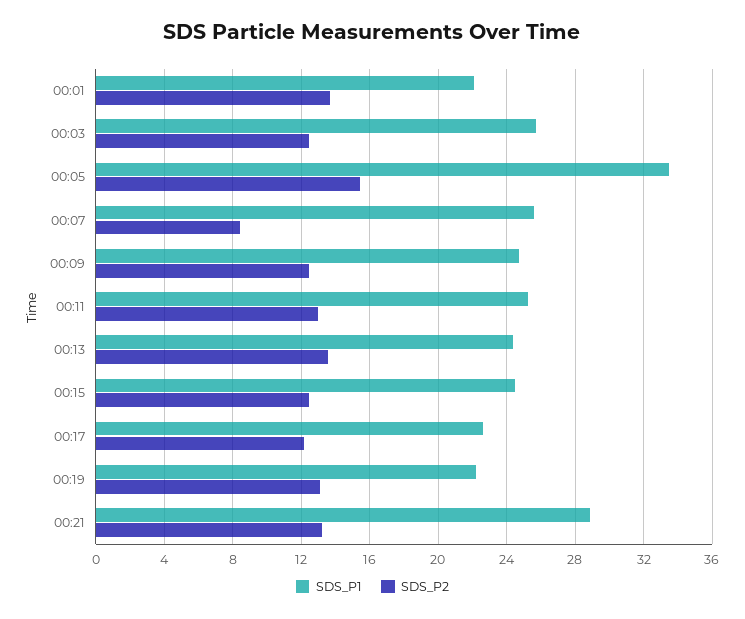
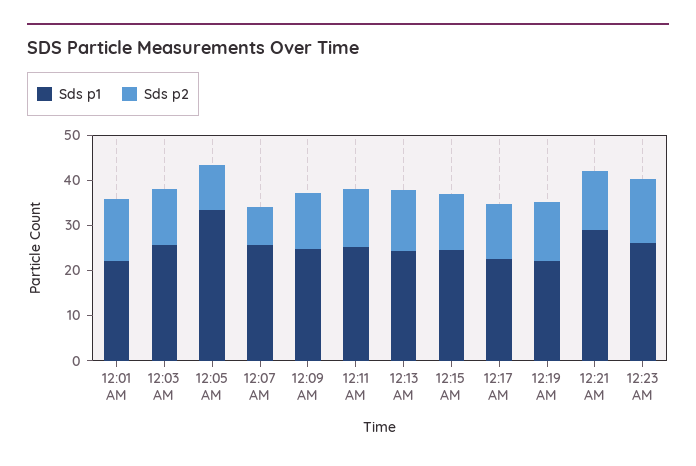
SDS_P2, 00:05: 15.5 -> 10
SDS_P1, 12:23 AM: none -> 26
SDS_P2, 12:23 AM: none -> 14

